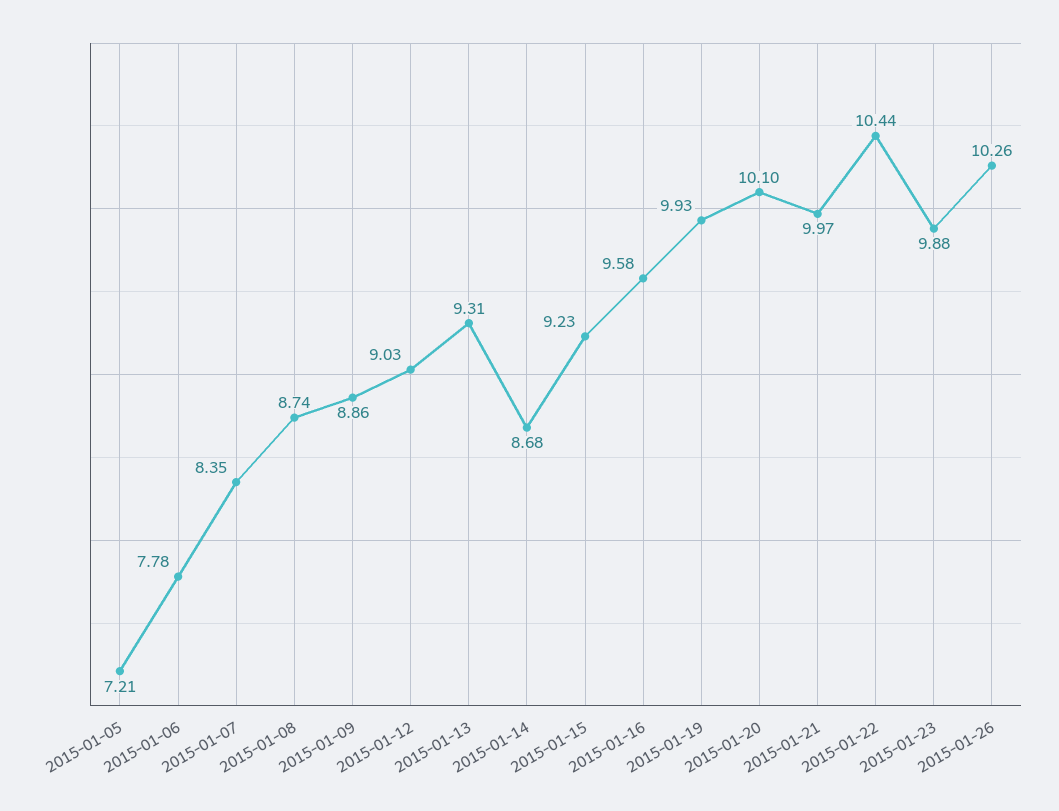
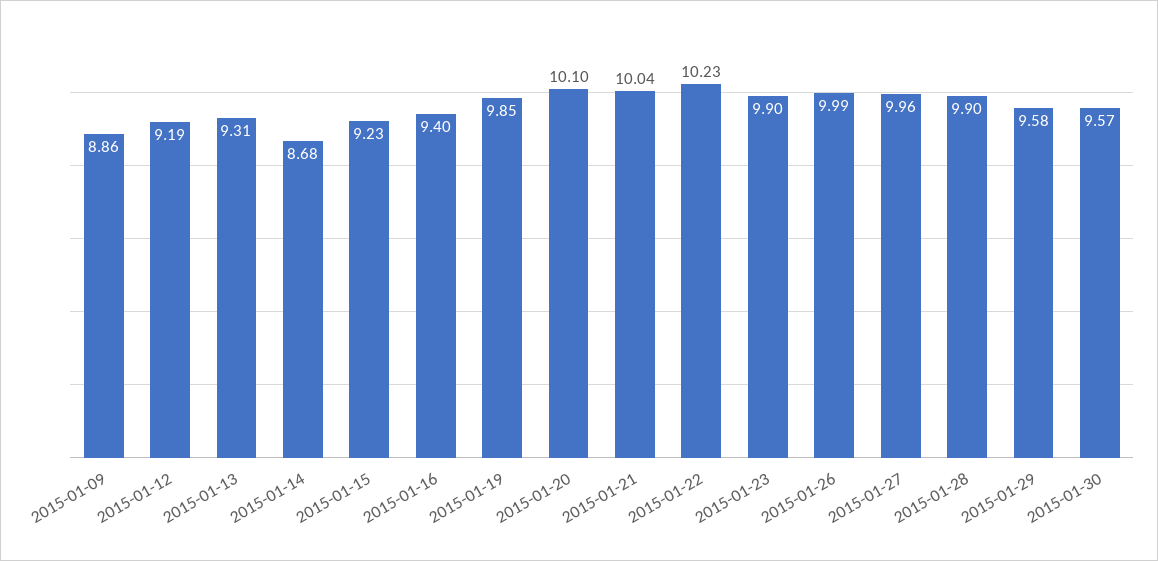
2015-01-05: 7.21 -> none
2015-01-06: 7.78 -> none
2015-01-07: 8.35 -> none
2015-01-08: 8.74 -> none
2015-01-12: 9.03 -> 9.19
2015-01-16: 9.58 -> 9.4
2015-01-19: 9.93 -> 9.85
2015-01-21: 9.97 -> 10.04
2015-01-22: 10.44 -> 10.23
2015-01-23: 9.88 -> 9.9
2015-01-26: 10.26 -> 9.99
2015-01-27: none -> 9.96
2015-01-28: none -> 9.9
2015-01-29: none -> 9.58
2015-01-30: none -> 9.57

